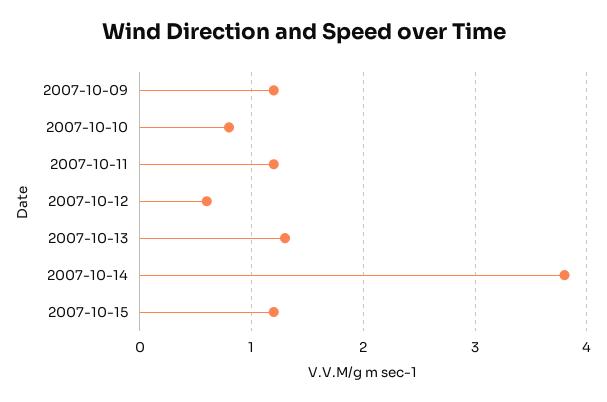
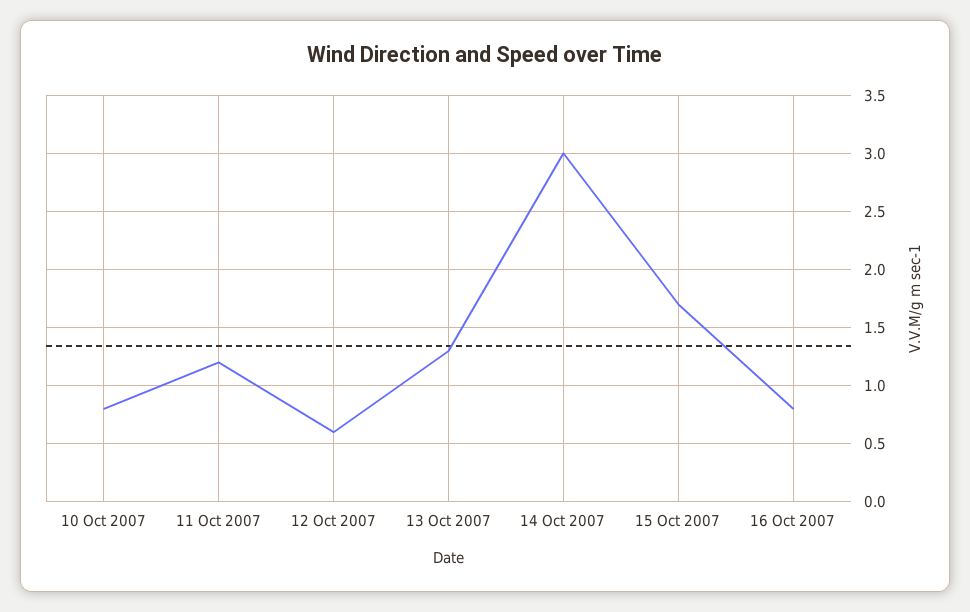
2007-10-09: 1.2 -> none
2007-10-14: 3.8 -> 3
2007-10-15: 1.2 -> 1.7
16 Oct 2007: none -> 0.8

